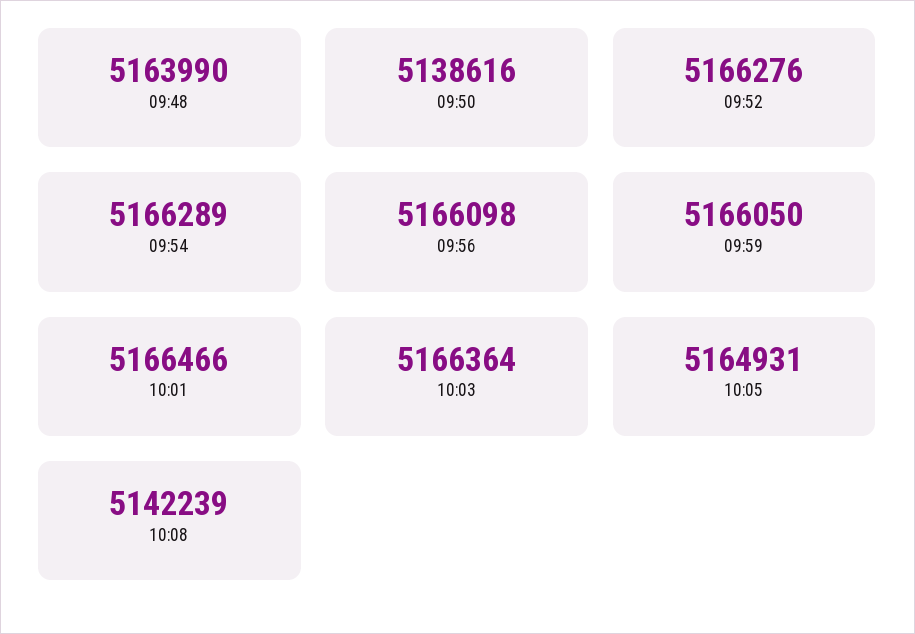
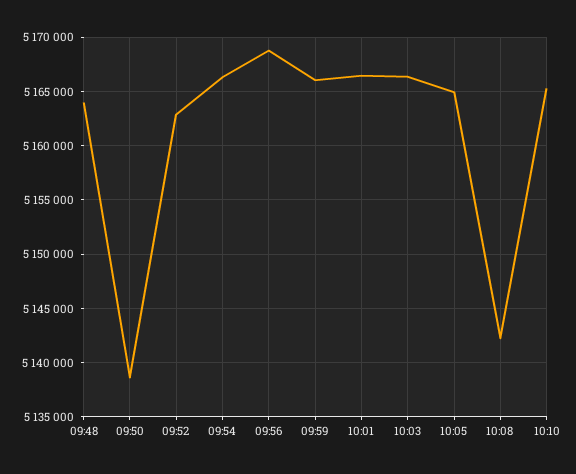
09:52: 5166276 -> 5163000
09:56: 5166098 -> 5169000
10:10: none -> 5165000

